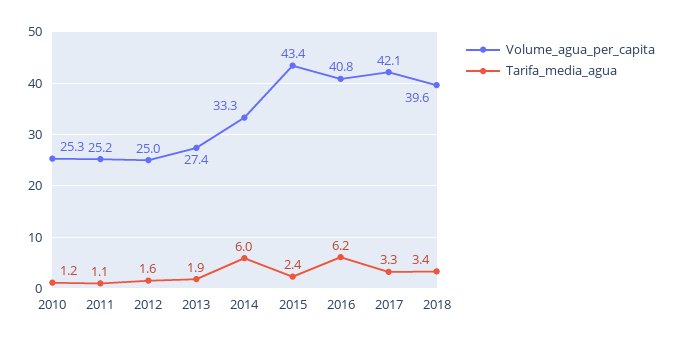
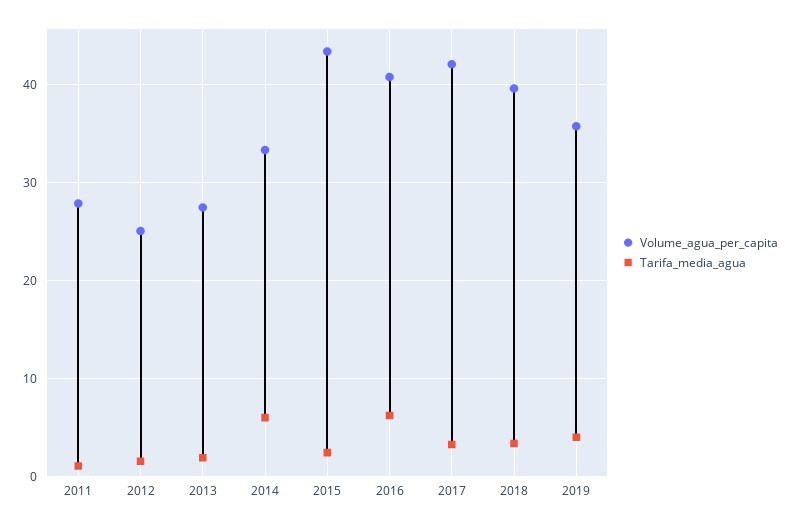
Volume_agua_per_capita, 2010: 25.3 -> none
Tarifa_media_agua, 2010: 1.2 -> none
Volume_agua_per_capita, 2011: 25.2 -> 28
Volume_agua_per_capita, 2019: none -> 36
Tarifa_media_agua, 2019: none -> 4

